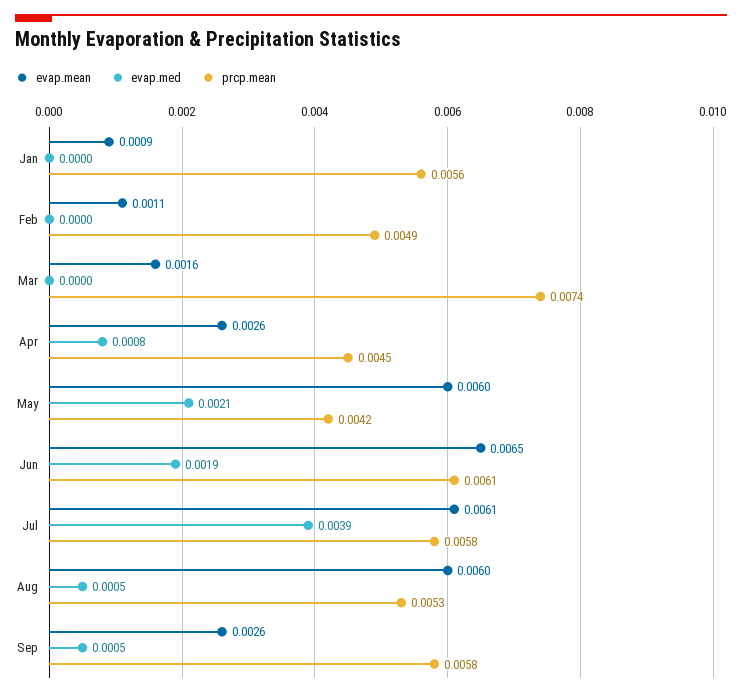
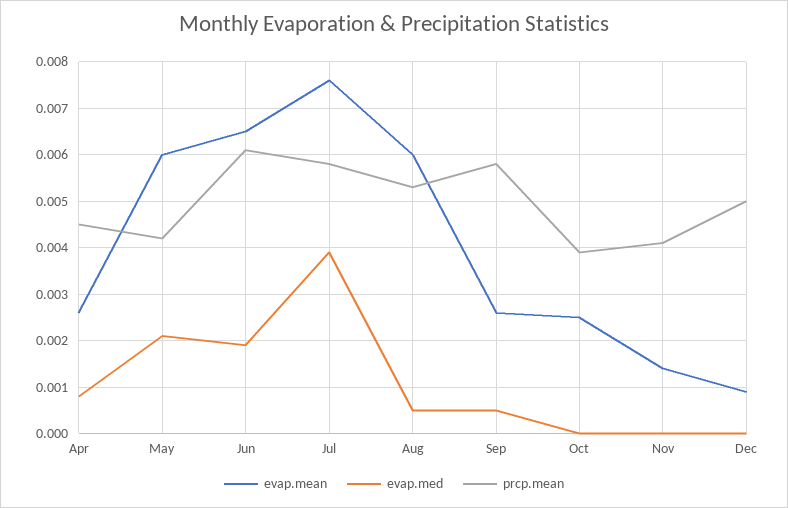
evap.mean, Jan: 0.0009 -> none
evap.med, Jan: 0 -> none
prcp.mean, Jan: 0.0056 -> none
evap.mean, Feb: 0.0011 -> none
evap.med, Feb: 0 -> none
prcp.mean, Feb: 0.0049 -> none
evap.mean, Mar: 0.0016 -> none
evap.med, Mar: 0 -> none
prcp.mean, Mar: 0.0074 -> none
evap.mean, Jul: 0.0061 -> 0.0075
evap.mean, Oct: none -> 0.0025
evap.med, Oct: none -> 0
prcp.mean, Oct: none -> 0.004
evap.mean, Nov: none -> 0.0015
evap.med, Nov: none -> 0
prcp.mean, Nov: none -> 0.004
evap.mean, Dec: none -> 0.001
evap.med, Dec: none -> 0
prcp.mean, Dec: none -> 0.005

